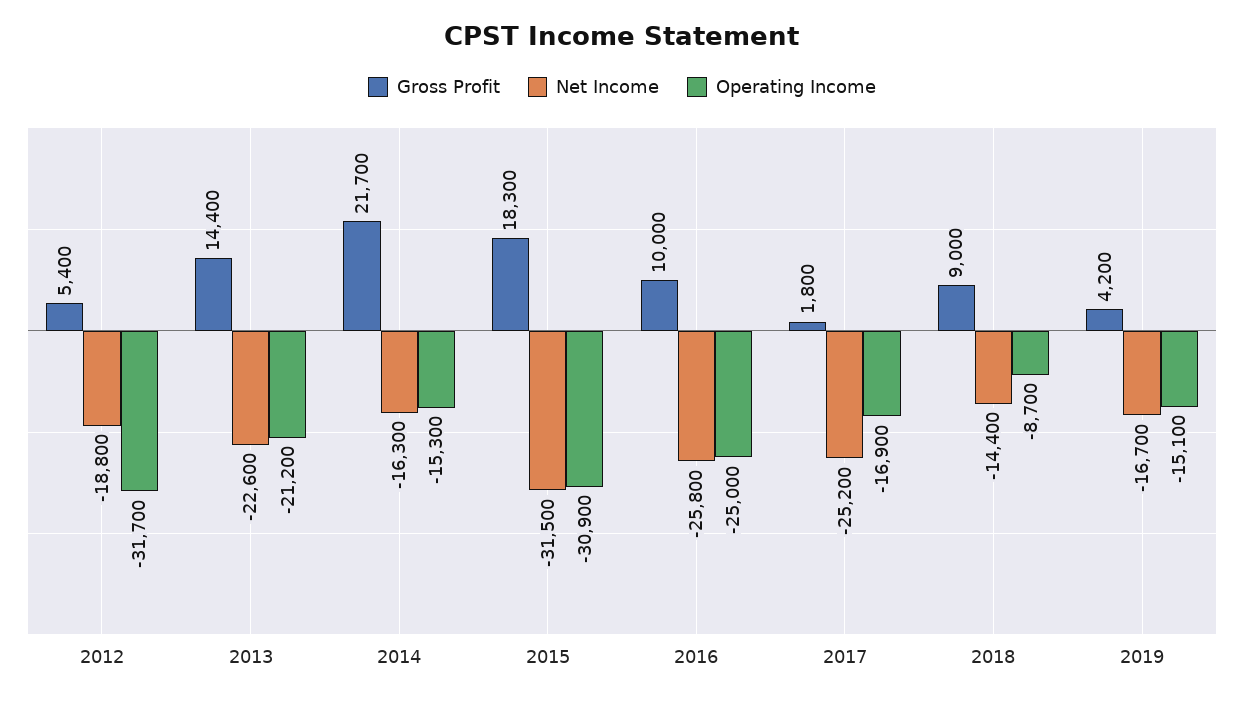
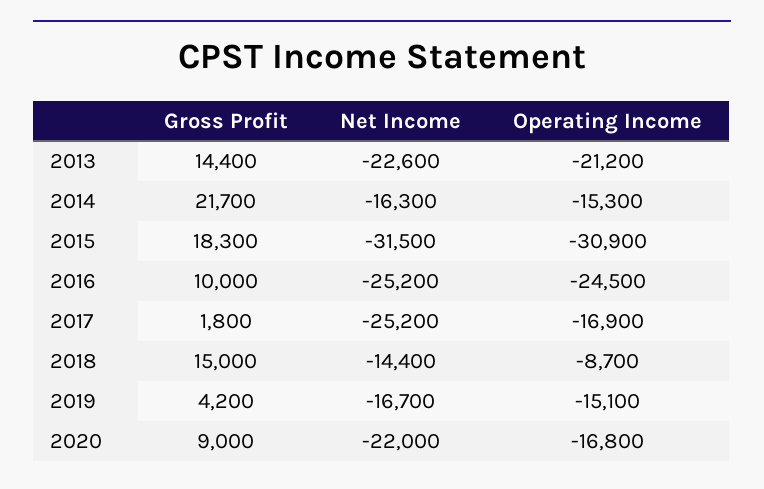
Gross Profit, 2012: 5400 -> none
Net Income, 2012: -18800 -> none
Operating Income, 2012: -31700 -> none
Net Income, 2016: -25800 -> -25200
Operating Income, 2016: -25000 -> -24500
Gross Profit, 2018: 9000 -> 15000
Gross Profit, 2020: none -> 9000
Net Income, 2020: none -> -22000
Operating Income, 2020: none -> -16800

